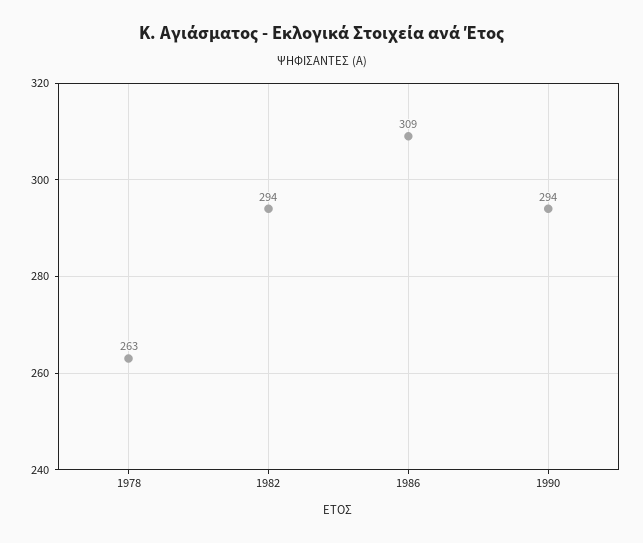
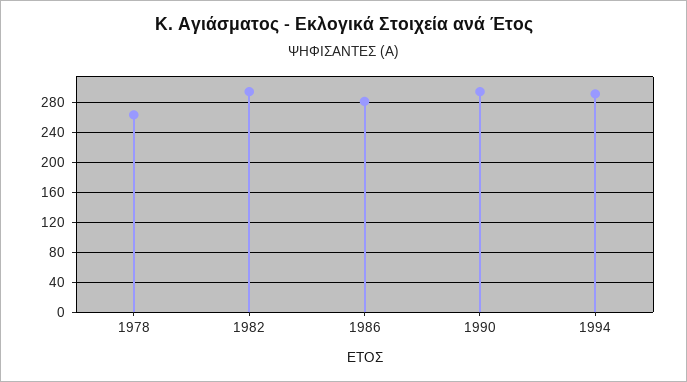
1986: 309 -> 280
1994: none -> 290

